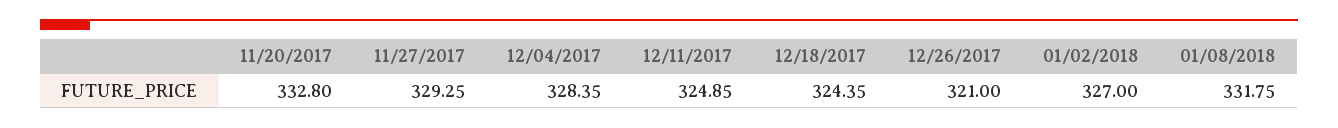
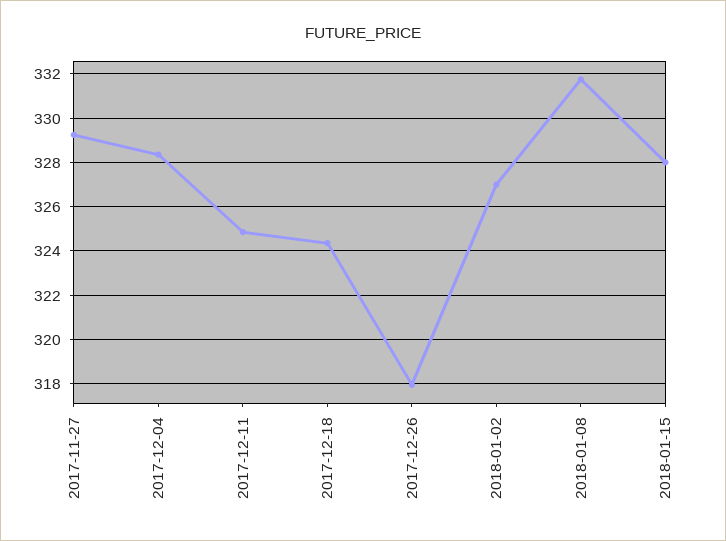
11/20/2017: 332.8 -> none
12/26/2017: 321 -> 318
2018-01-15: none -> 328

